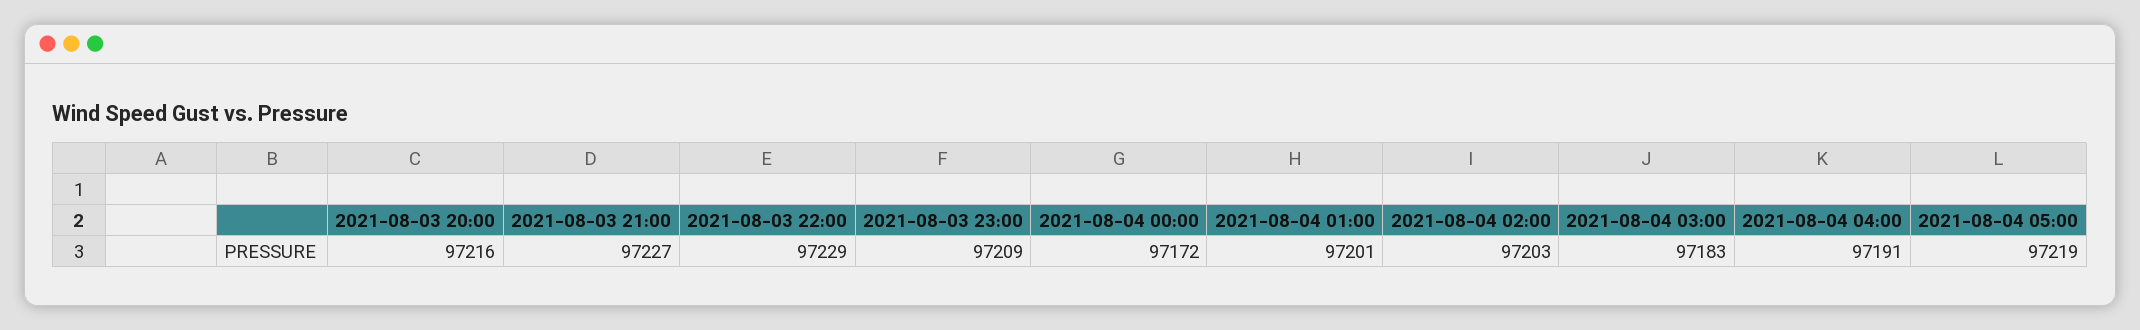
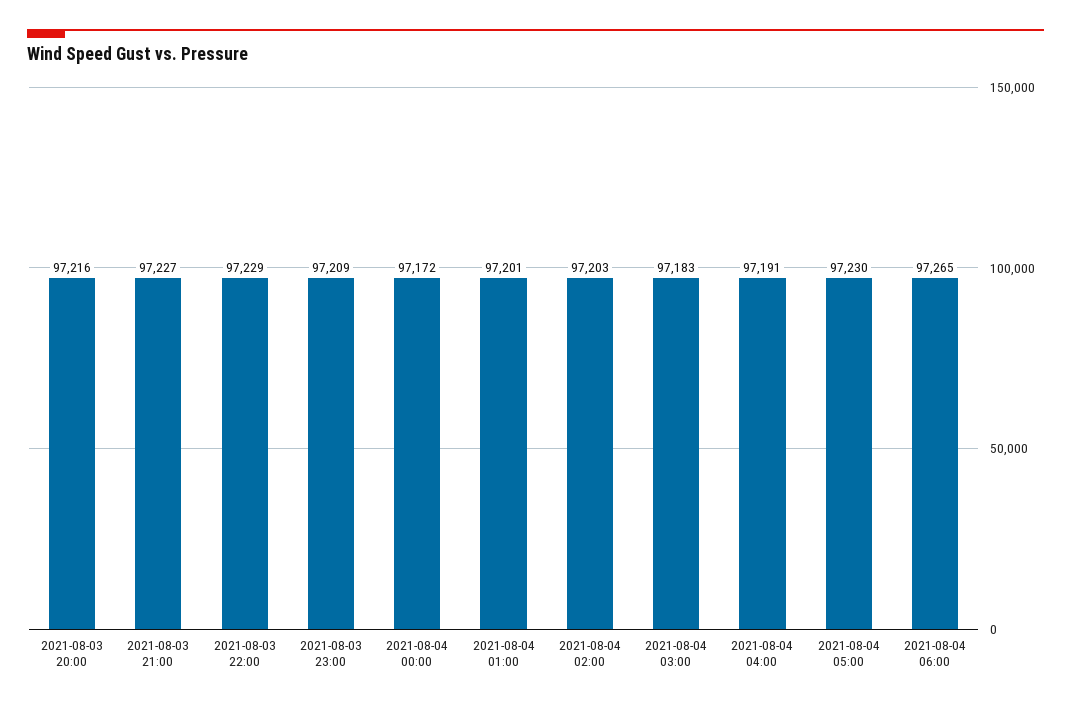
2021-08-04 05:00: 97219 -> 97230
2021-08-04 06:00: none -> 97265

